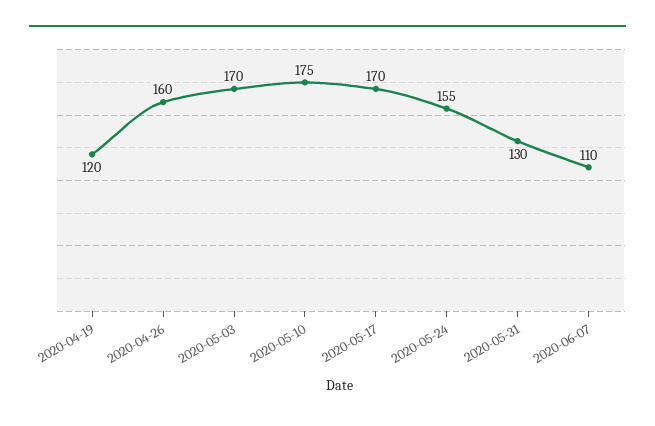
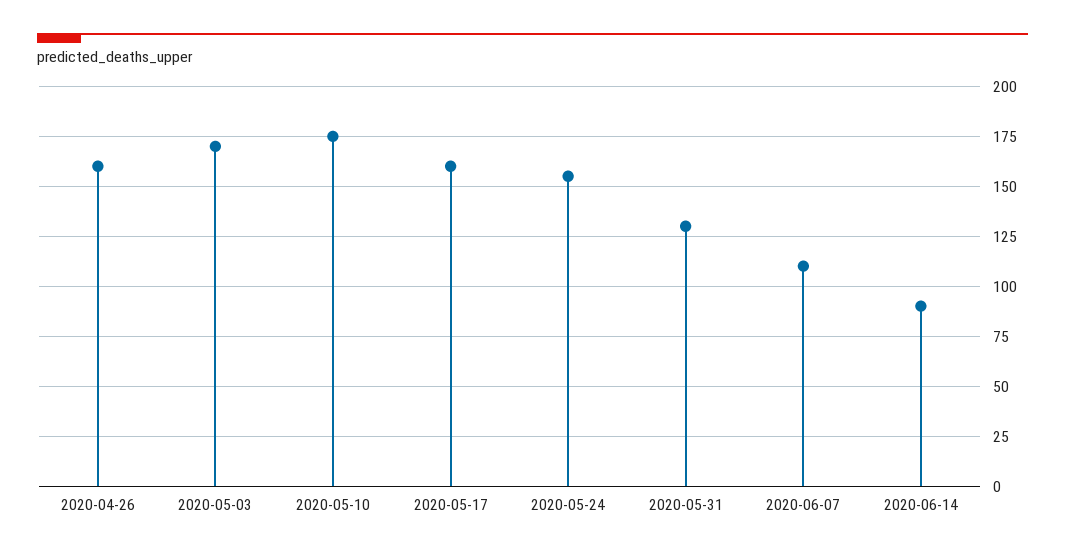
2020-04-19: 120 -> none
2020-05-17: 170 -> 160
2020-06-14: none -> 90

